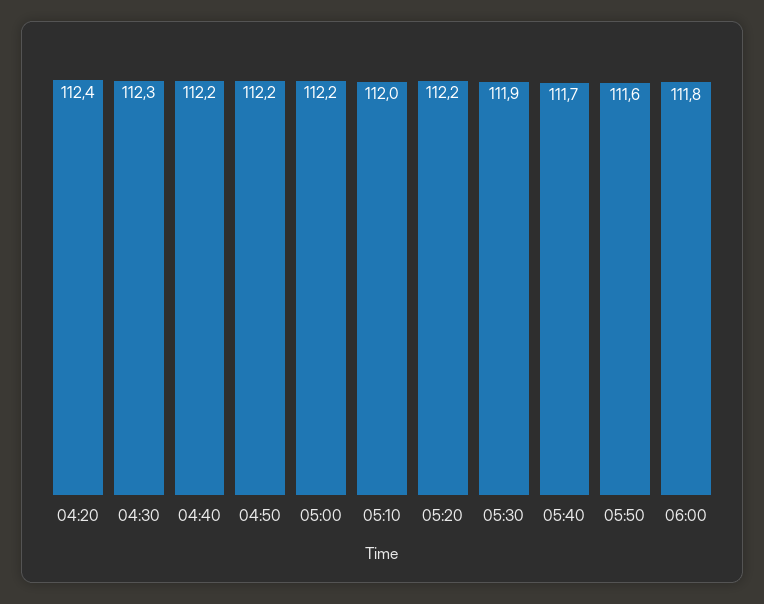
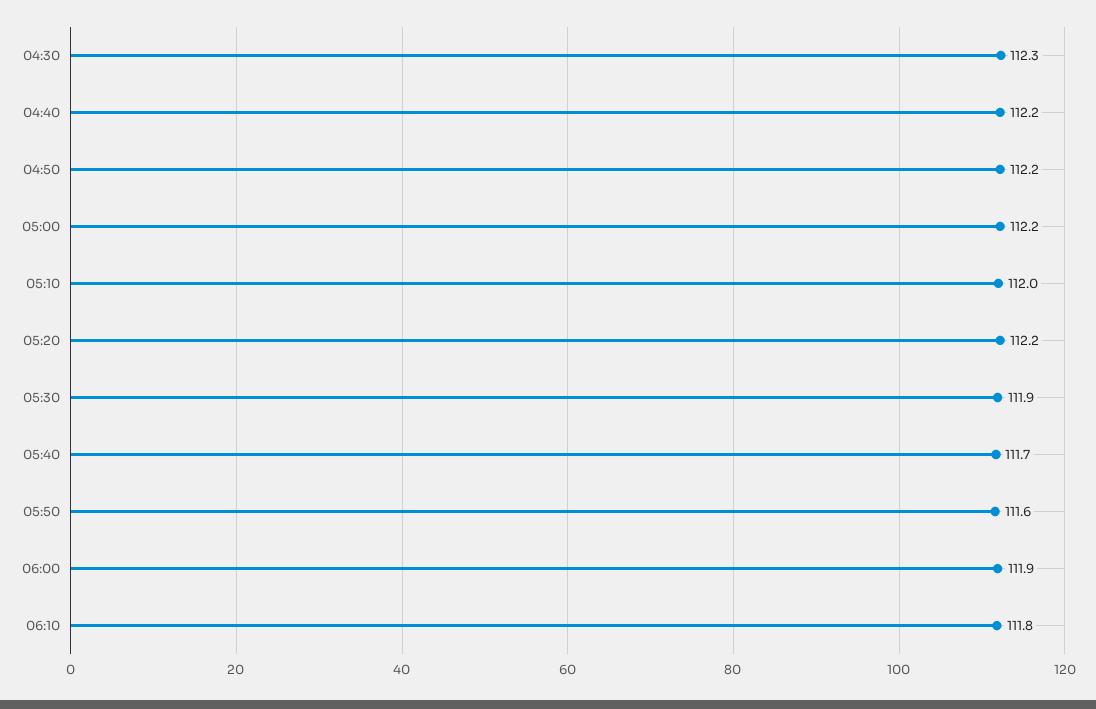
04:20: 112.4 -> none
06:00: 111.8 -> 111.9
06:10: none -> 111.8

